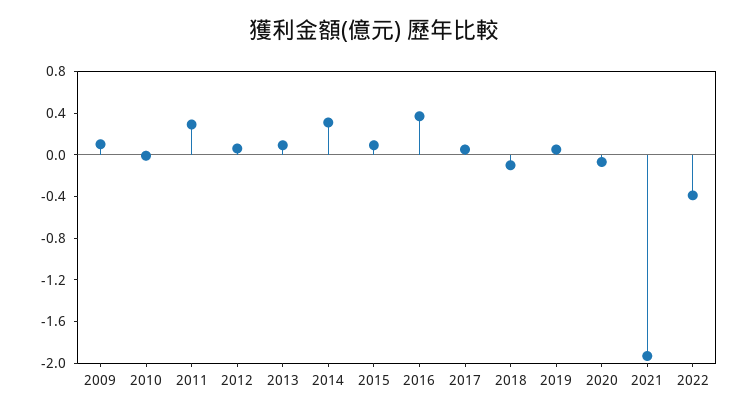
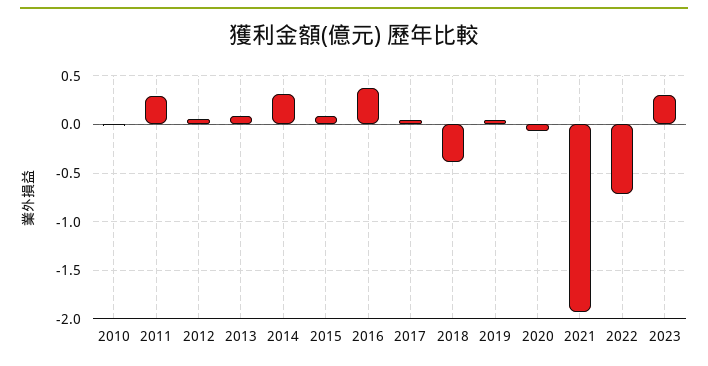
2009: 0.1 -> none
2018: -0.1 -> -0.4
2022: -0.4 -> -0.7
2023: none -> 0.3

